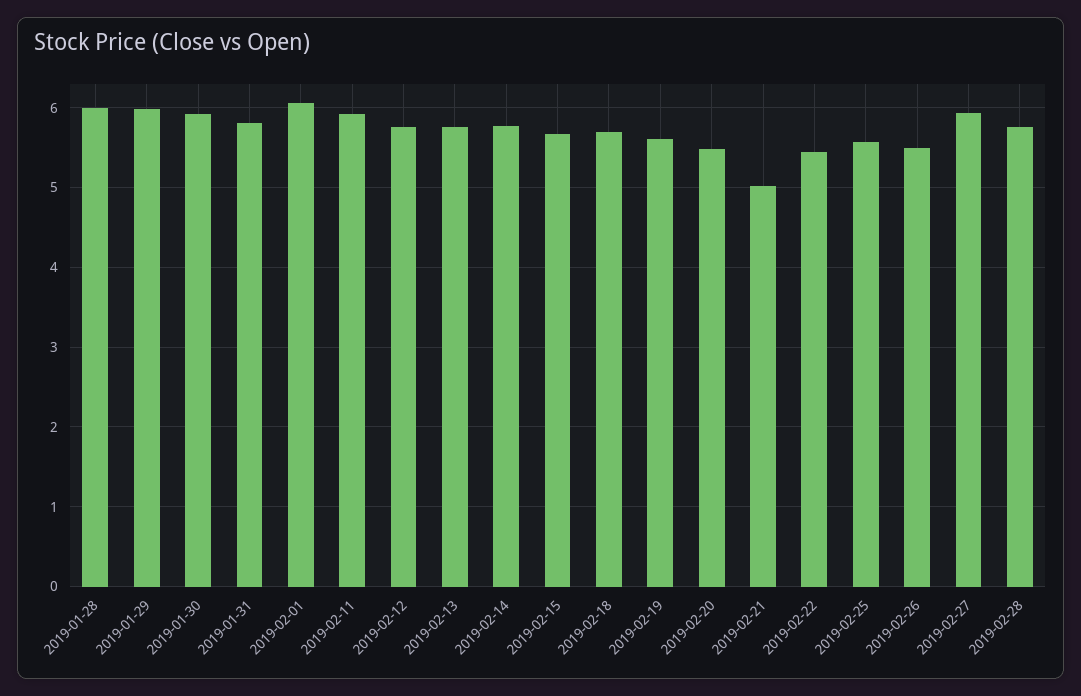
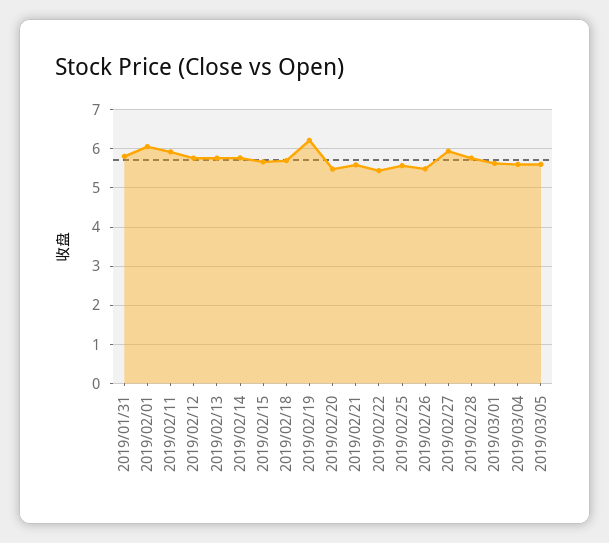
2019-01-28: 6 -> none
2019-01-29: 6 -> none
2019-01-30: 5.9 -> none
2019-02-19: 5.6 -> 6.2
2019-02-21: 5 -> 5.6
2019/03/01: none -> 5.6
2019/03/04: none -> 5.6
2019/03/05: none -> 5.6

